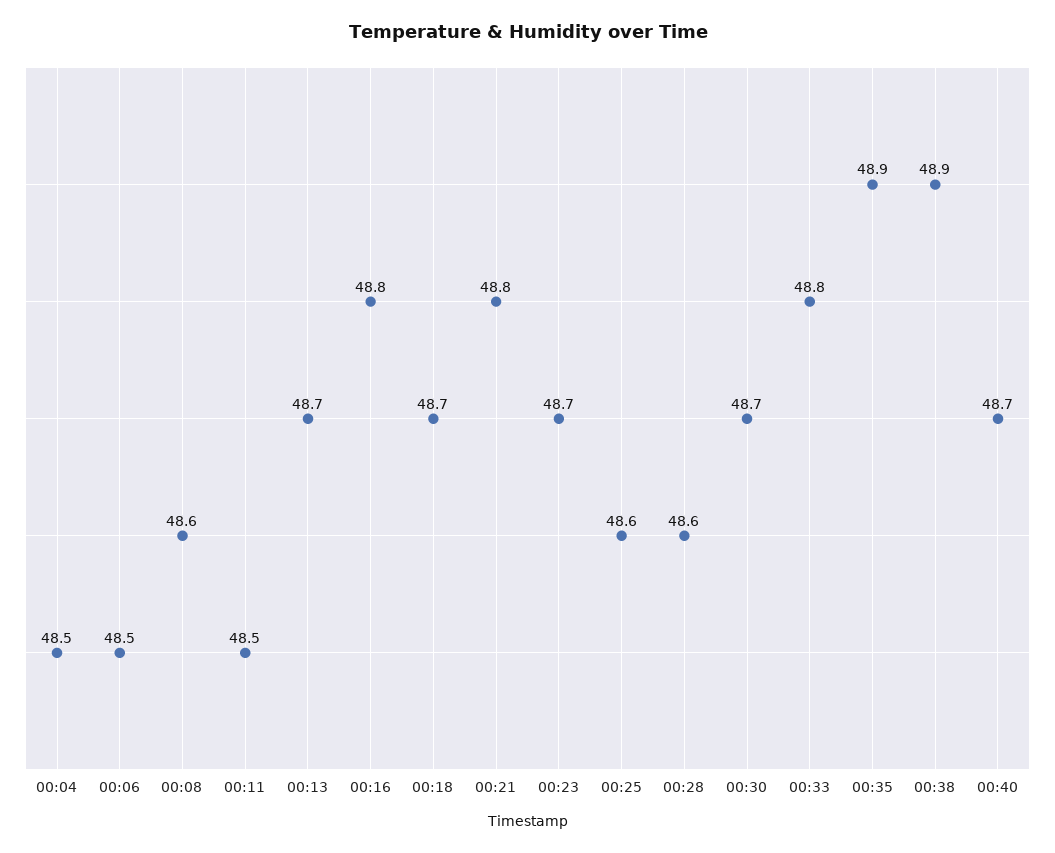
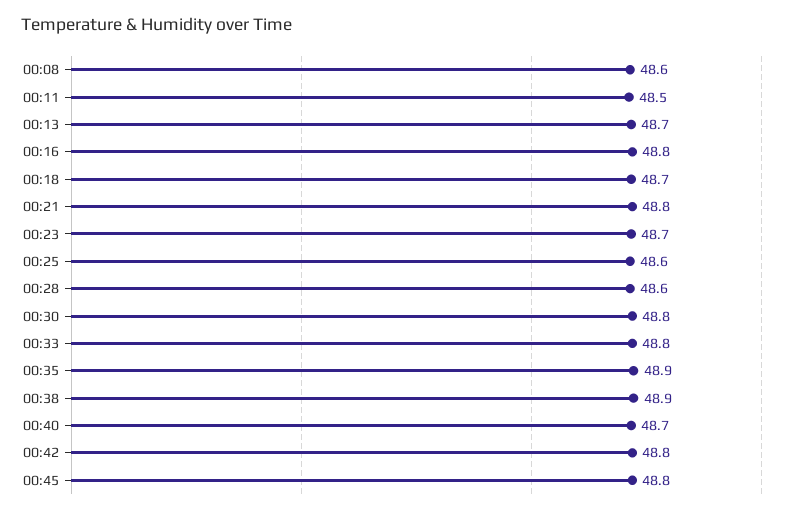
00:04: 48.5 -> none
00:06: 48.5 -> none
00:30: 48.7 -> 48.8
00:42: none -> 48.8
00:45: none -> 48.8

